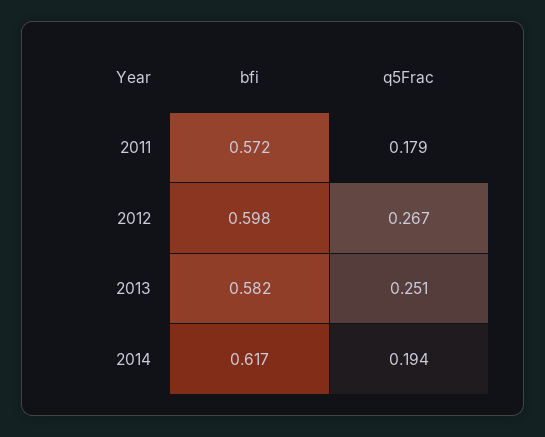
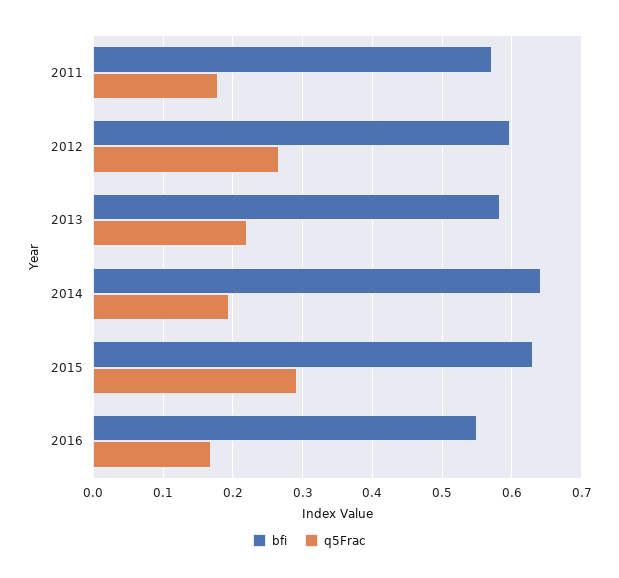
q5Frac, 2013: 0.251 -> 0.22
bfi, 2014: 0.617 -> 0.64
bfi, 2015: none -> 0.63
q5Frac, 2015: none -> 0.29
bfi, 2016: none -> 0.55
q5Frac, 2016: none -> 0.17

